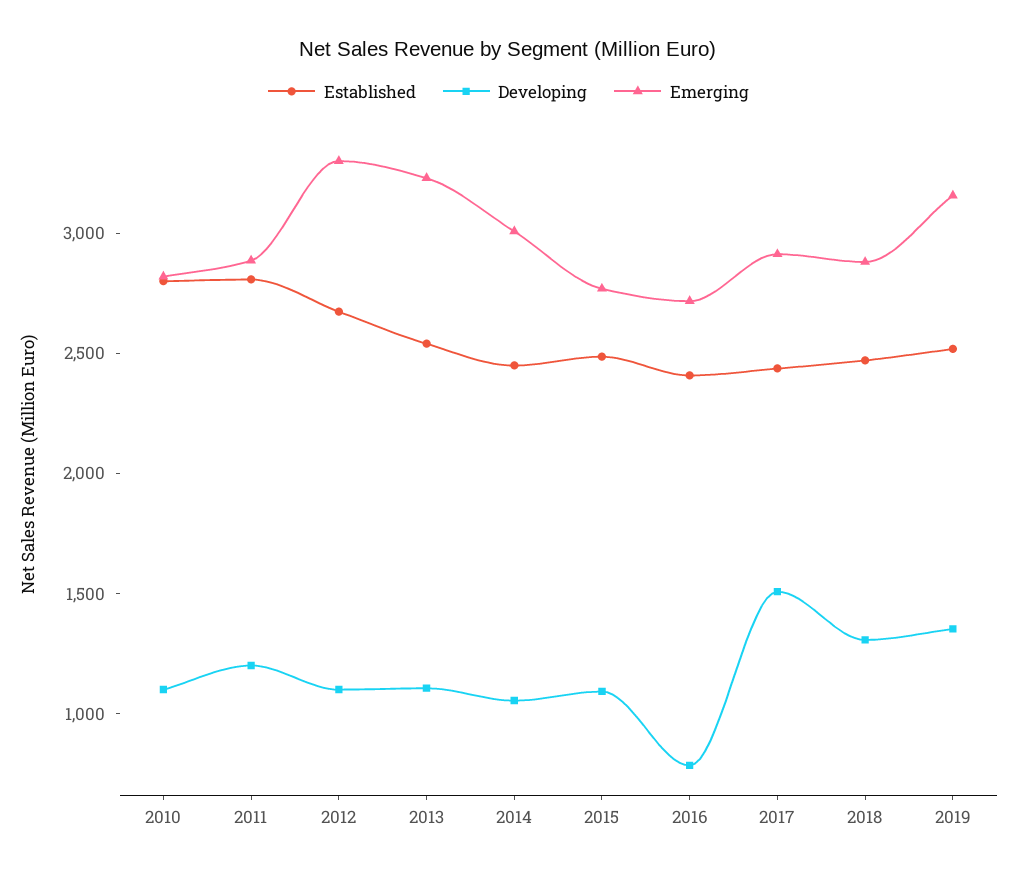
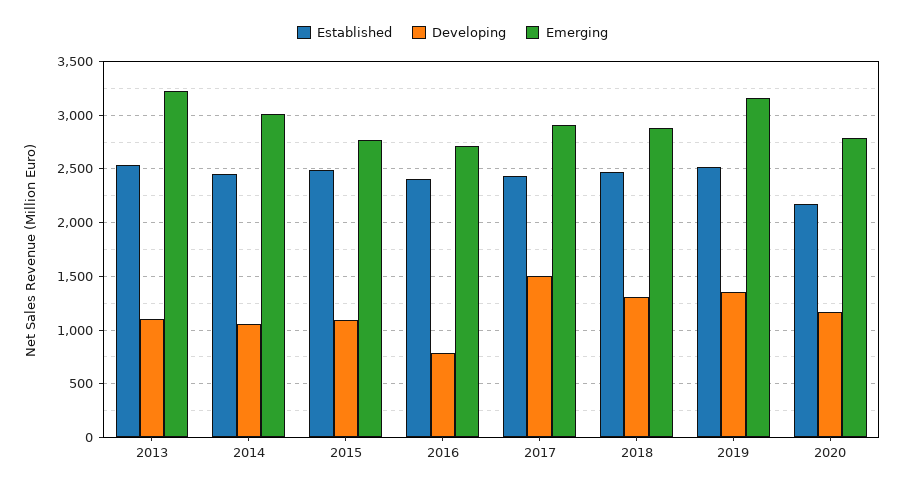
Established, 2010: 2800 -> none
Developing, 2010: 1100 -> none
Emerging, 2010: 2800 -> none
Established, 2011: 2800 -> none
Developing, 2011: 1200 -> none
Emerging, 2011: 2900 -> none
Established, 2012: 2700 -> none
Developing, 2012: 1100 -> none
Emerging, 2012: 3300 -> none
Established, 2020: none -> 2200
Developing, 2020: none -> 1200
Emerging, 2020: none -> 2800

